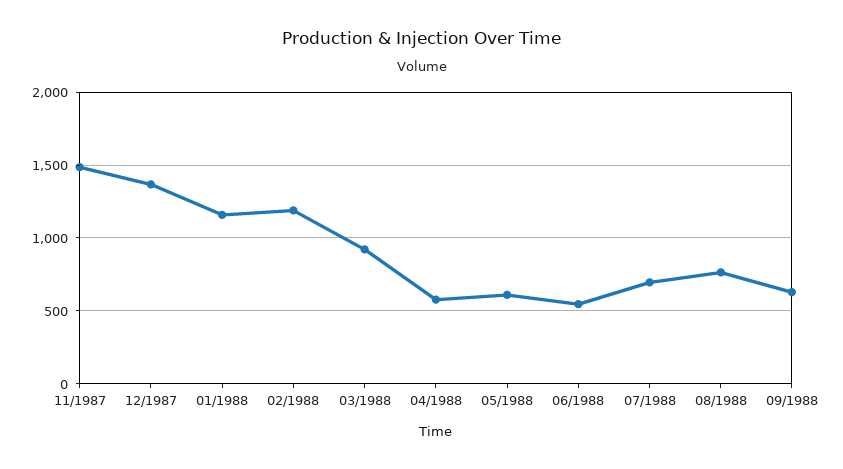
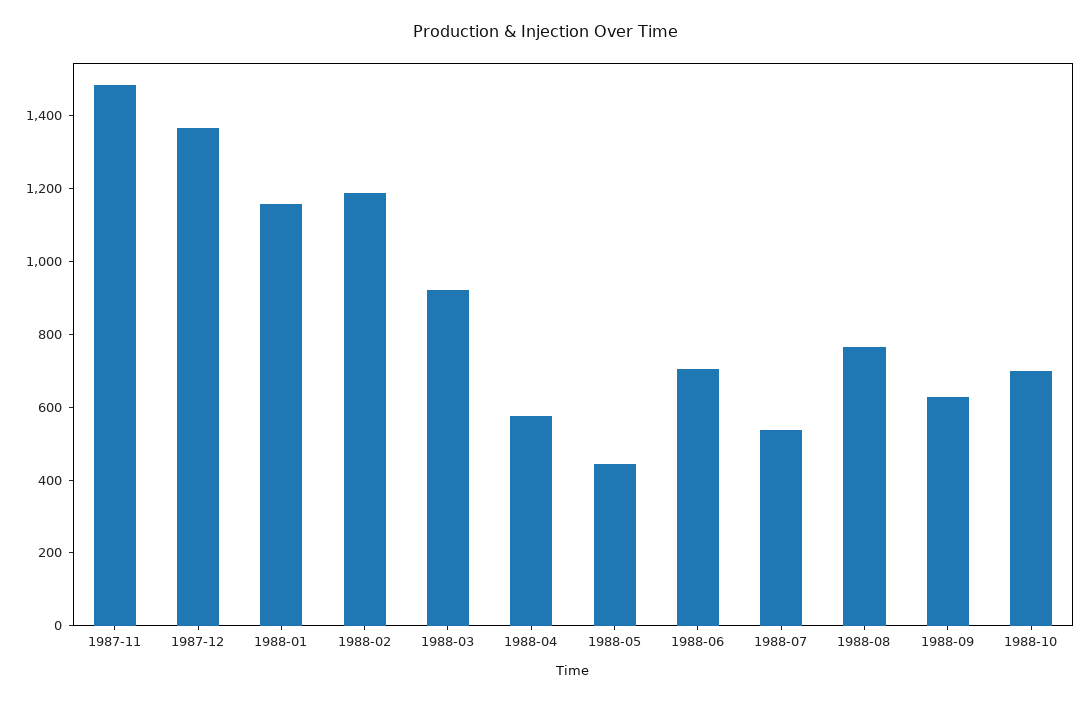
05/1988: 600 -> 450
06/1988: 550 -> 700
07/1988: 700 -> 550
1988-10: none -> 700

